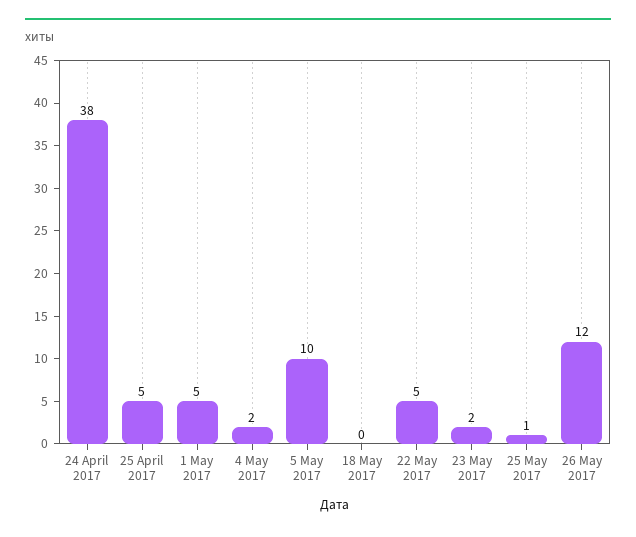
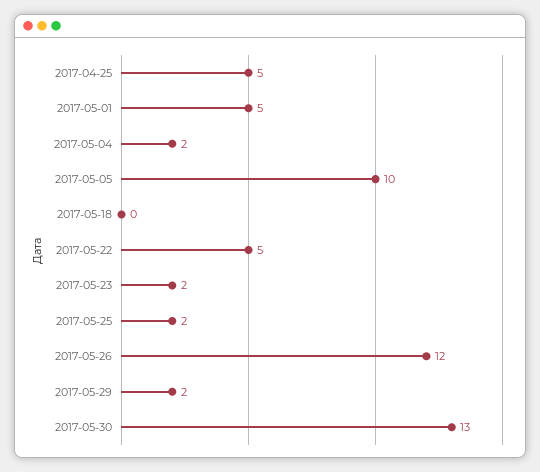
24 April 2017: 38 -> none
25 May 2017: 1 -> 2
2017-05-29: none -> 2
2017-05-30: none -> 13

